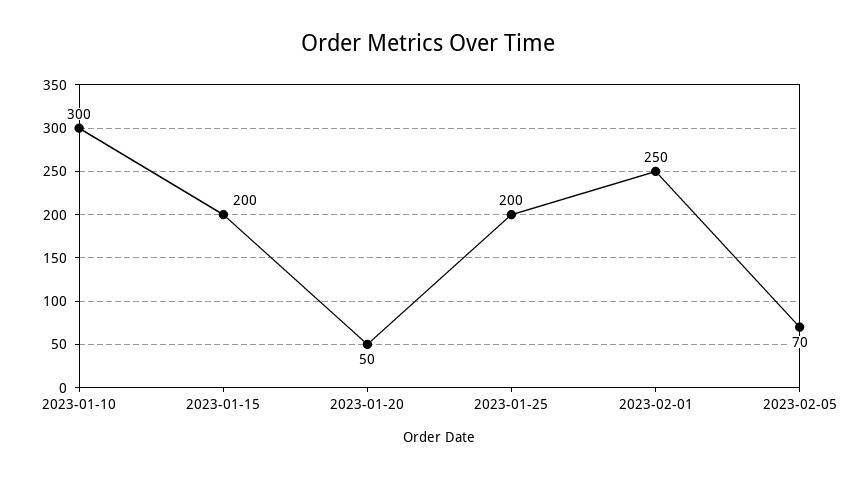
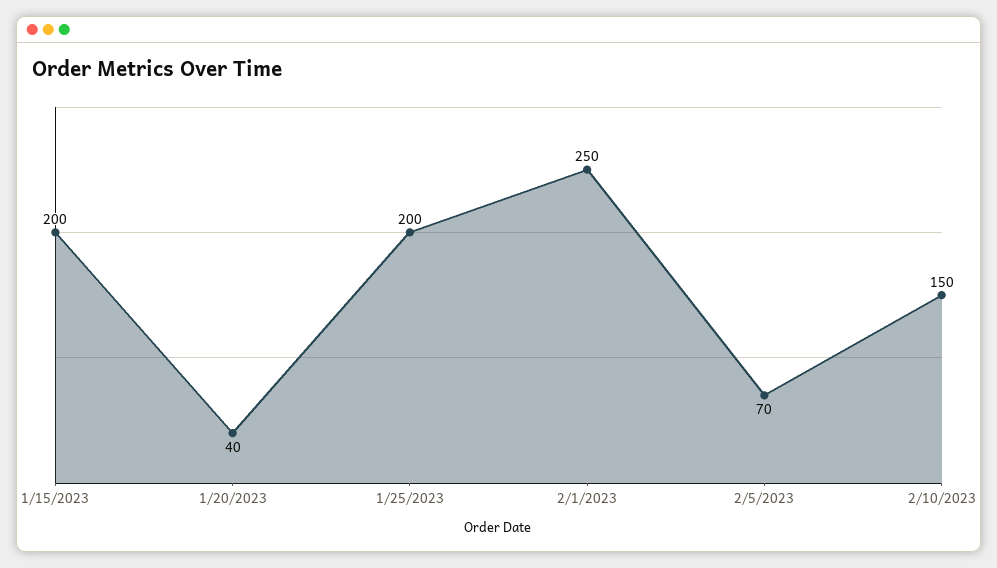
2023-01-10: 300 -> none
2023-01-20: 50 -> 40
2/10/2023: none -> 150

